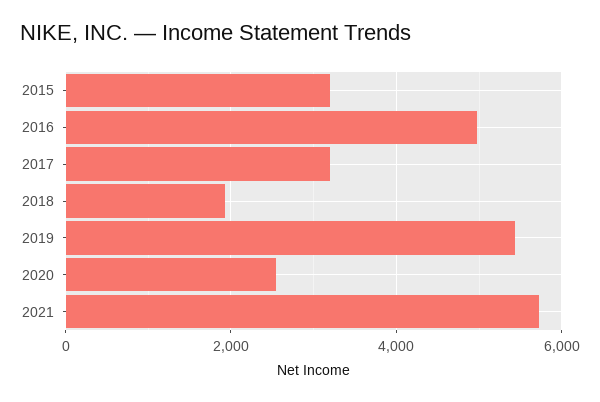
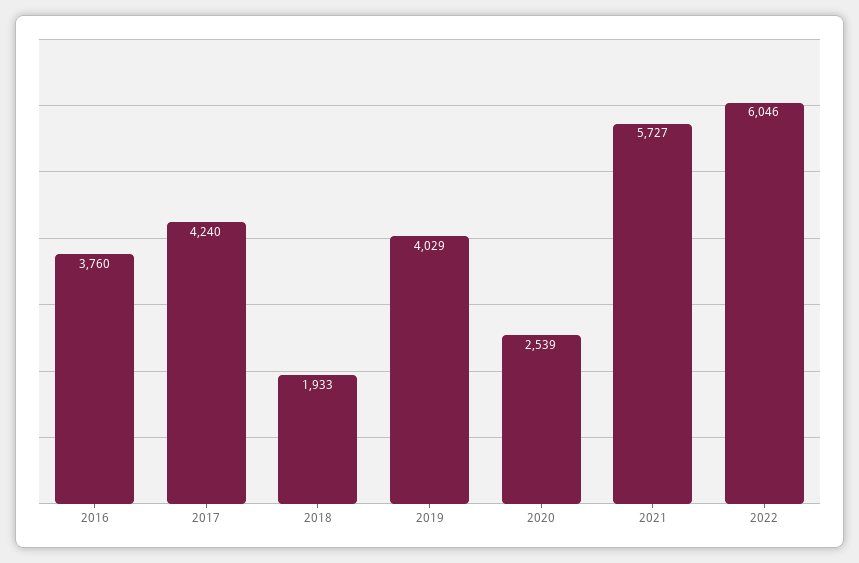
2015: 3200 -> none
2016: 5000 -> 3760
2017: 3200 -> 4240
2019: 5400 -> 4029
2022: none -> 6046

